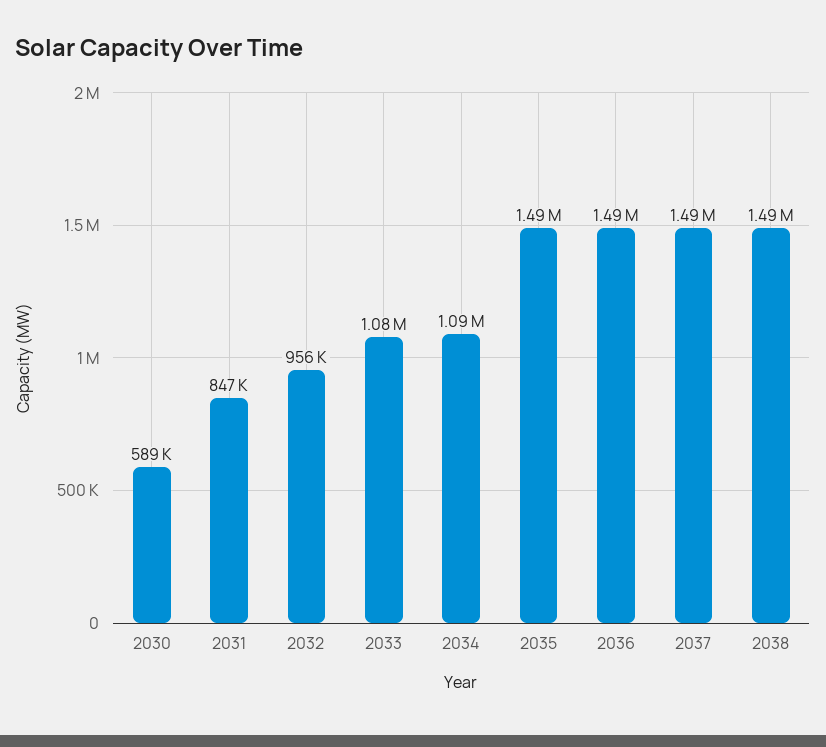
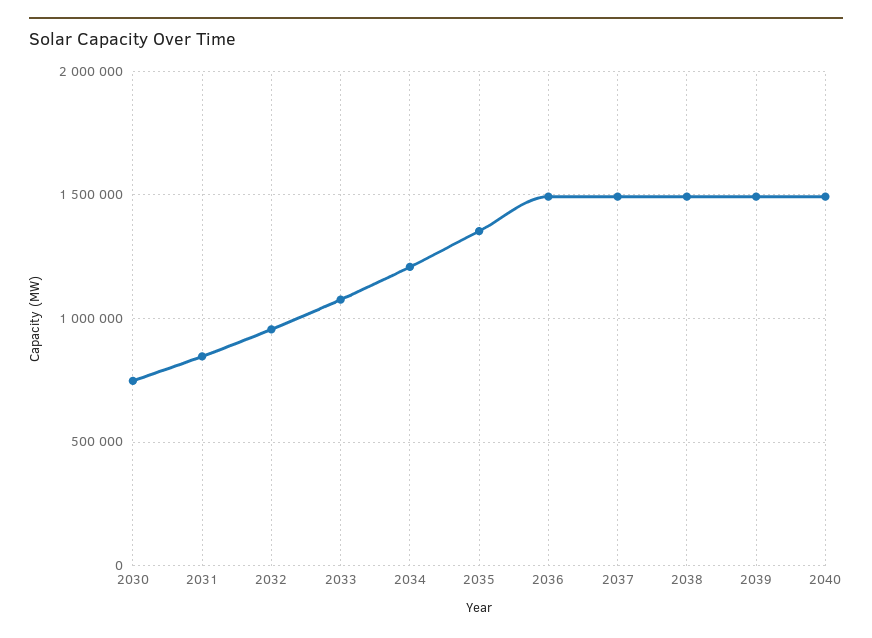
2030: 589000 -> 750000
2034: 1090000 -> 1200000
2035: 1490000 -> 1350000
2039: none -> 1500000
2040: none -> 1500000

